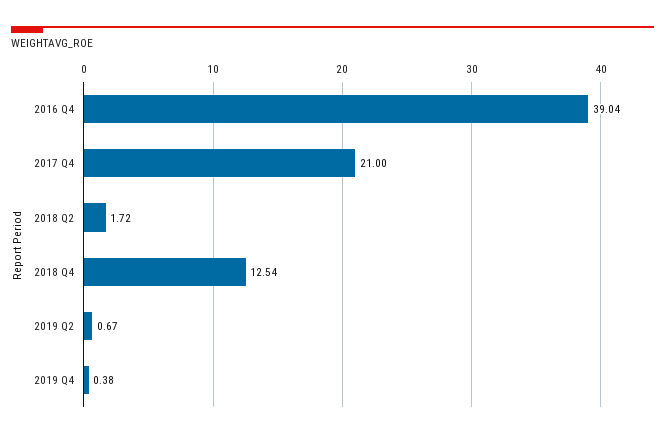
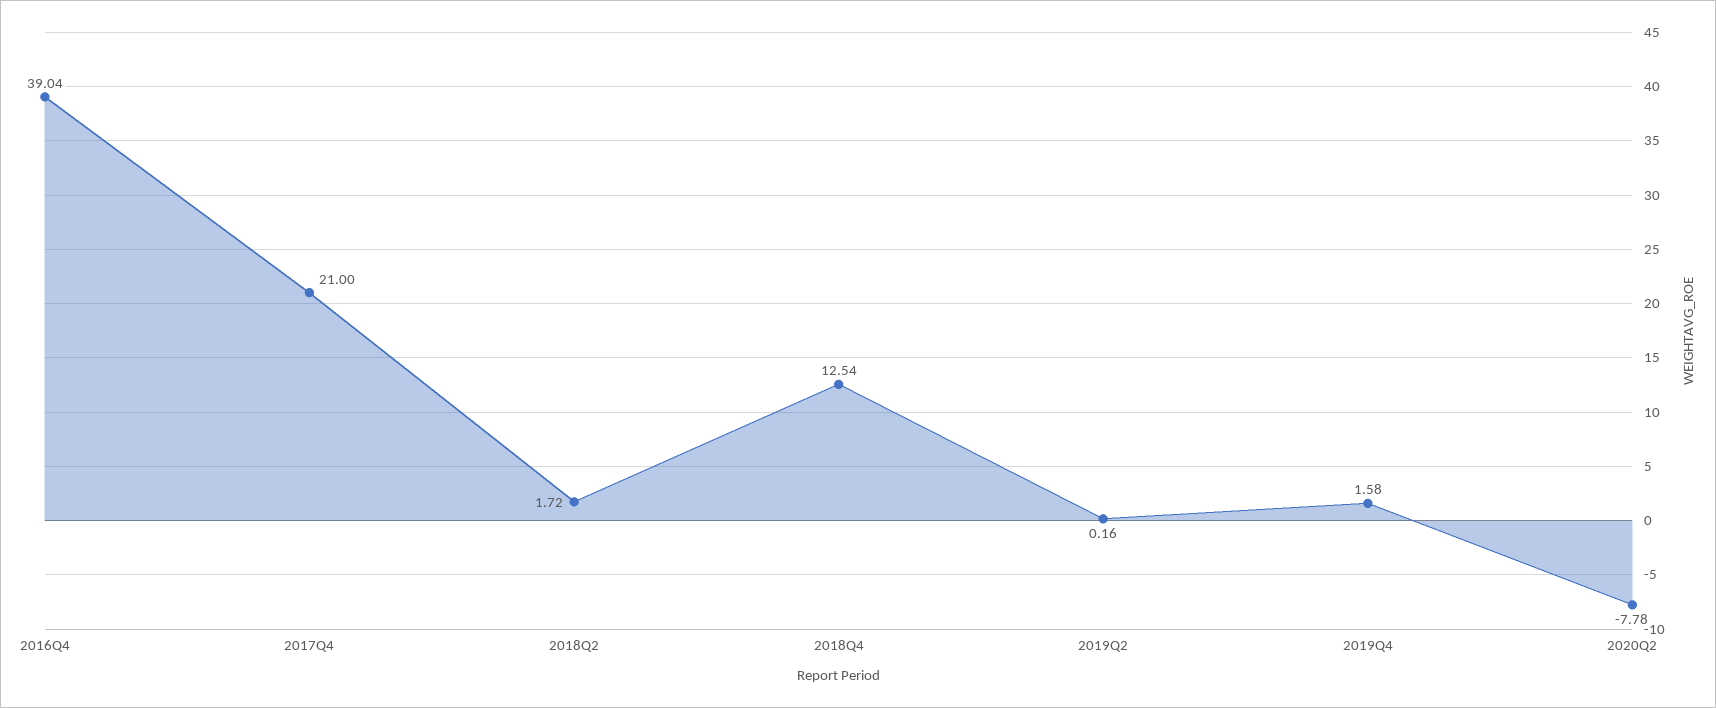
2019 Q2: 0.67 -> 0.16
2019 Q4: 0.38 -> 1.58
2020Q2: none -> -7.78

